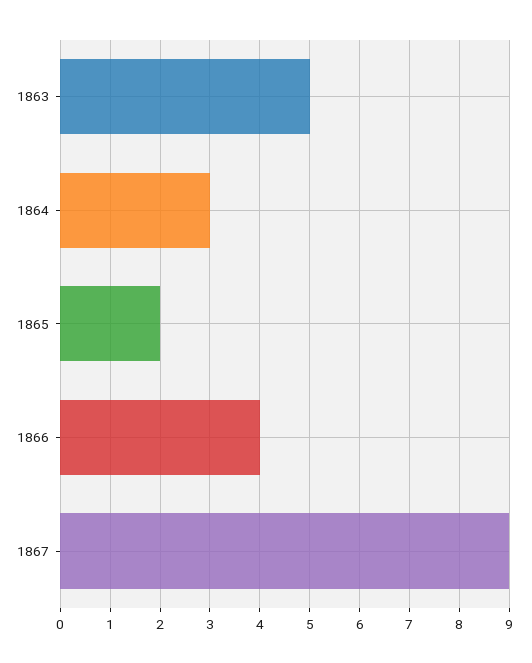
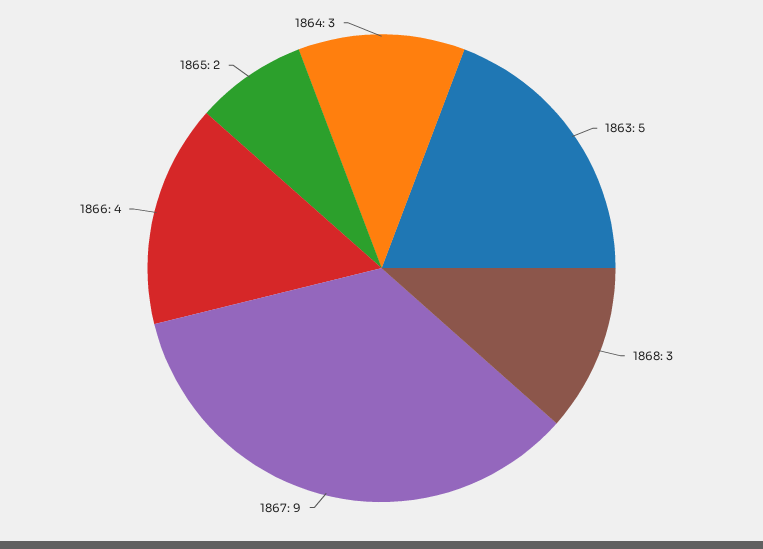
1868: none -> 3

